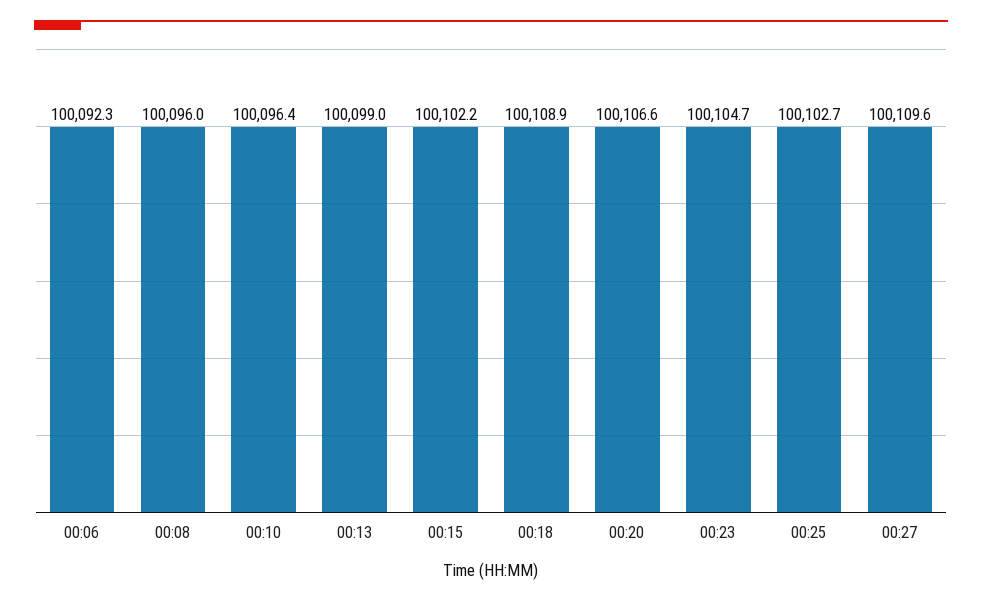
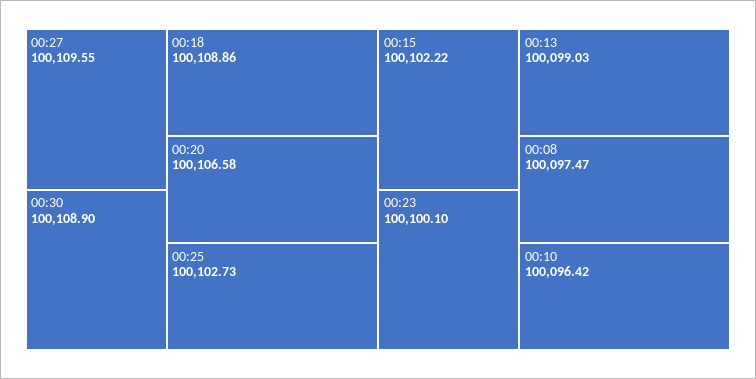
00:06: 100092.3 -> none
00:08: 100096 -> 100097.47
00:23: 100104.7 -> 100100.1
00:30: none -> 100108.9

